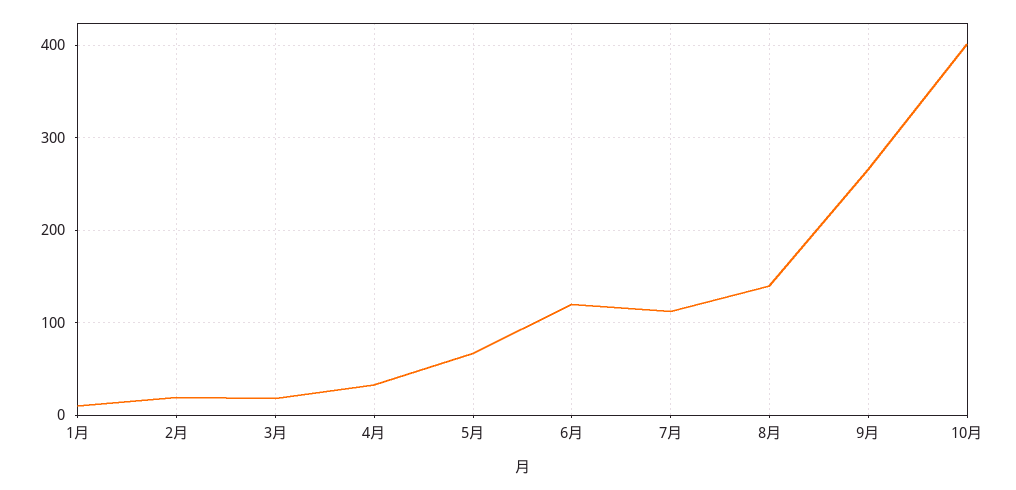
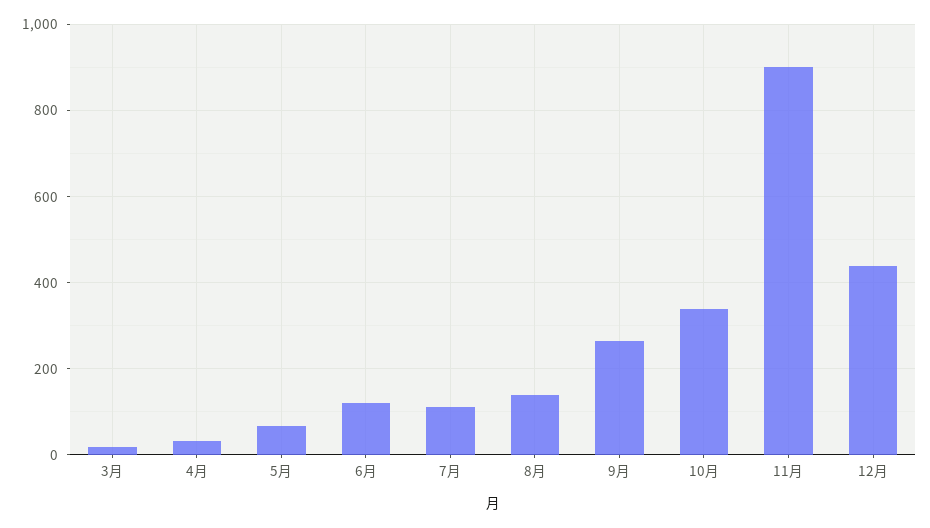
1月: 10 -> none
2月: 20 -> none
10月: 400 -> 340
11月: none -> 900
12月: none -> 440

